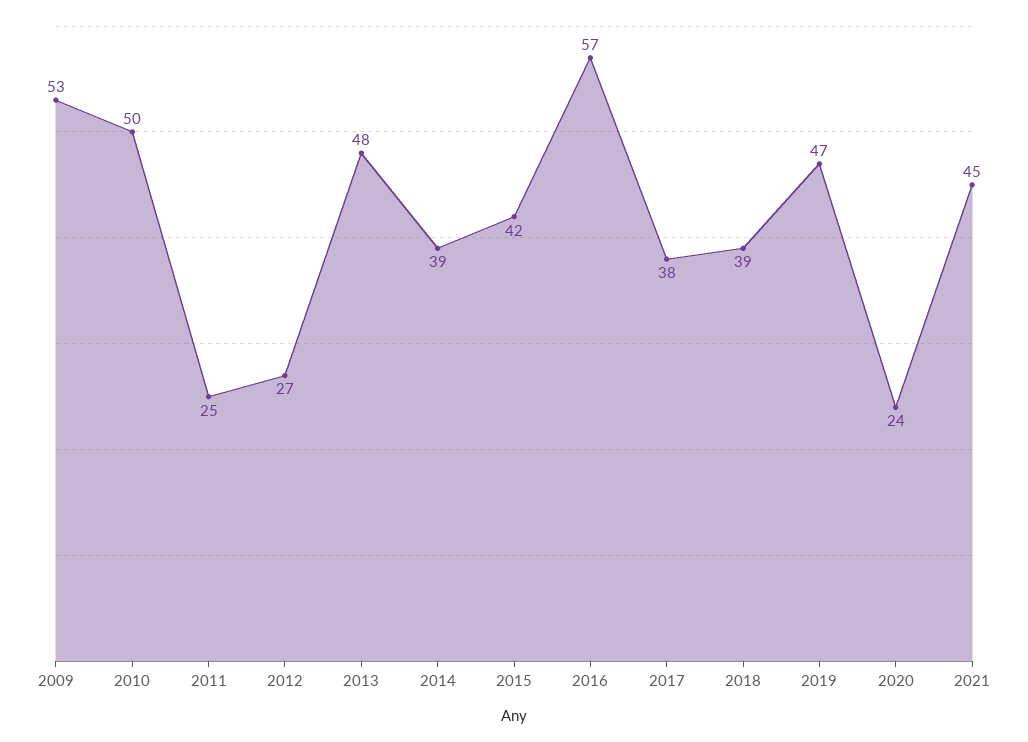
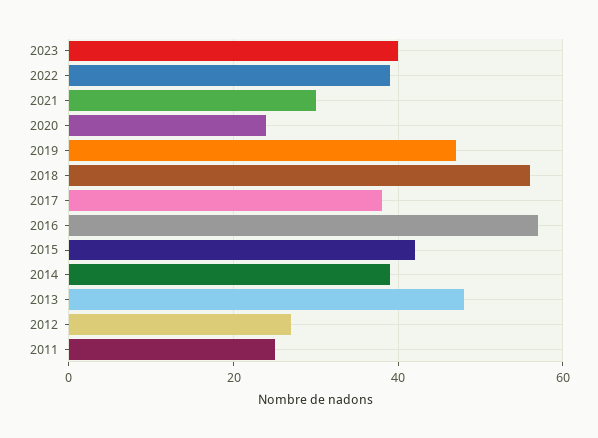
2009: 53 -> none
2010: 50 -> none
2018: 39 -> 55
2021: 45 -> 30
2023: none -> 40
2022: none -> 40

